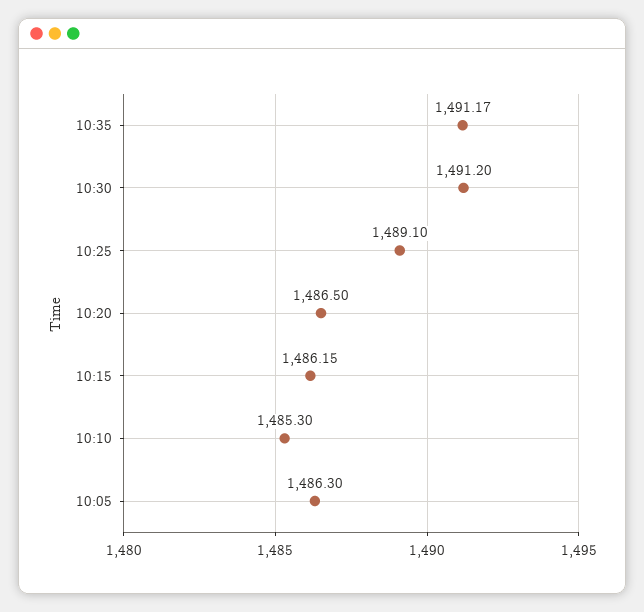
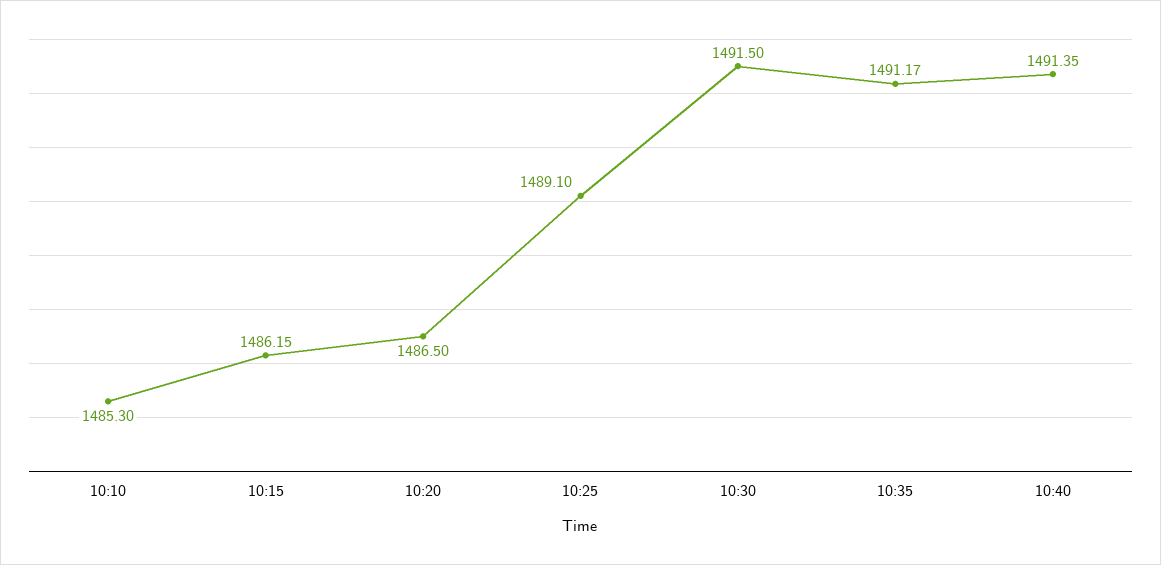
10:30: 1491.2 -> 1491.5
10:05: 1486.3 -> none
10:40: none -> 1491.35

